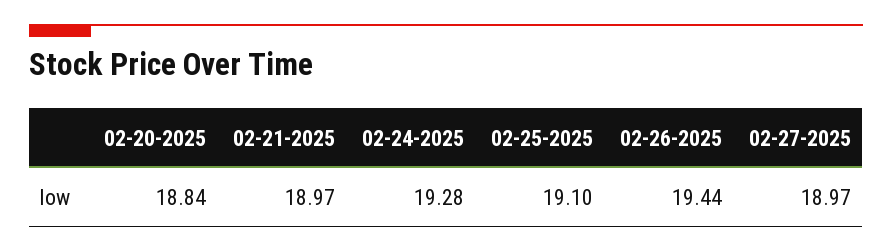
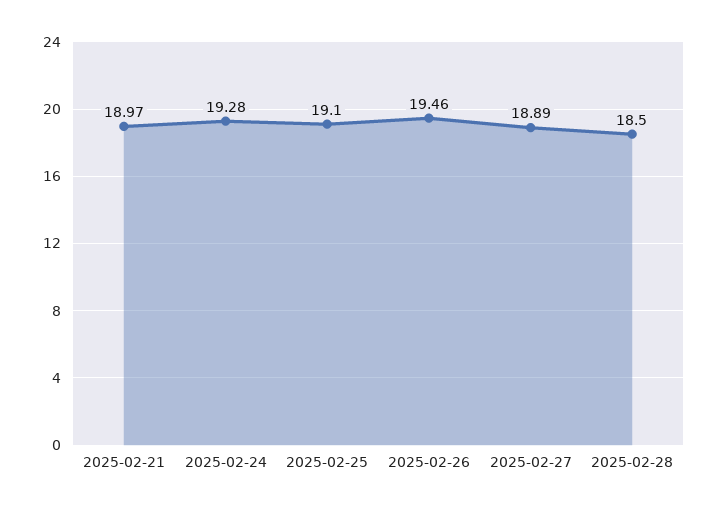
02-20-2025: 18.84 -> none
02-26-2025: 19.44 -> 19.46
02-27-2025: 18.97 -> 18.89
2025-02-28: none -> 18.5

